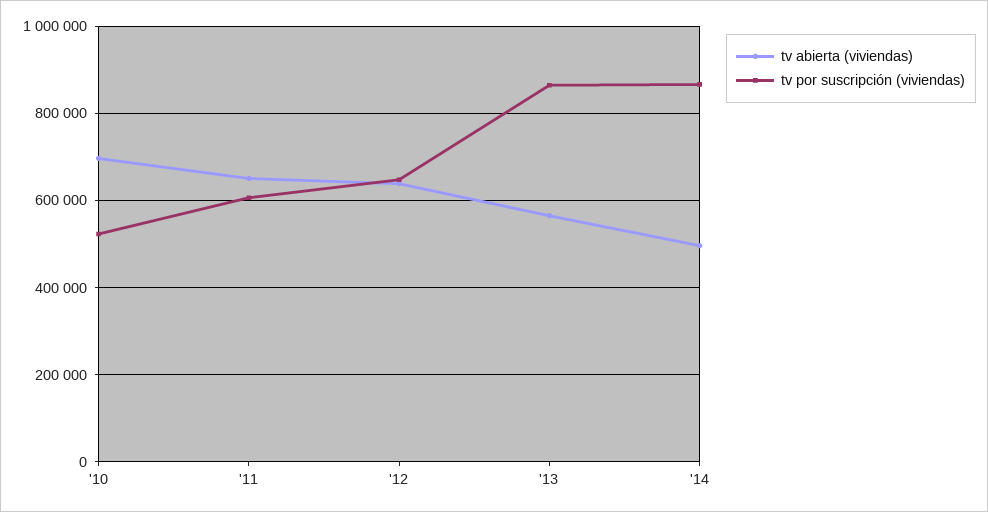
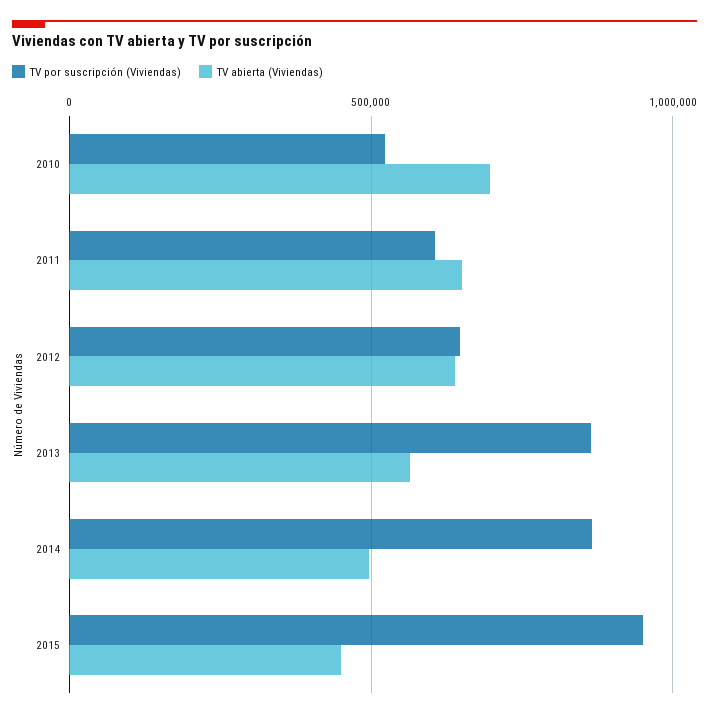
tv por suscripción (viviendas), 2015: none -> 950000
tv abierta (viviendas), 2015: none -> 450000

